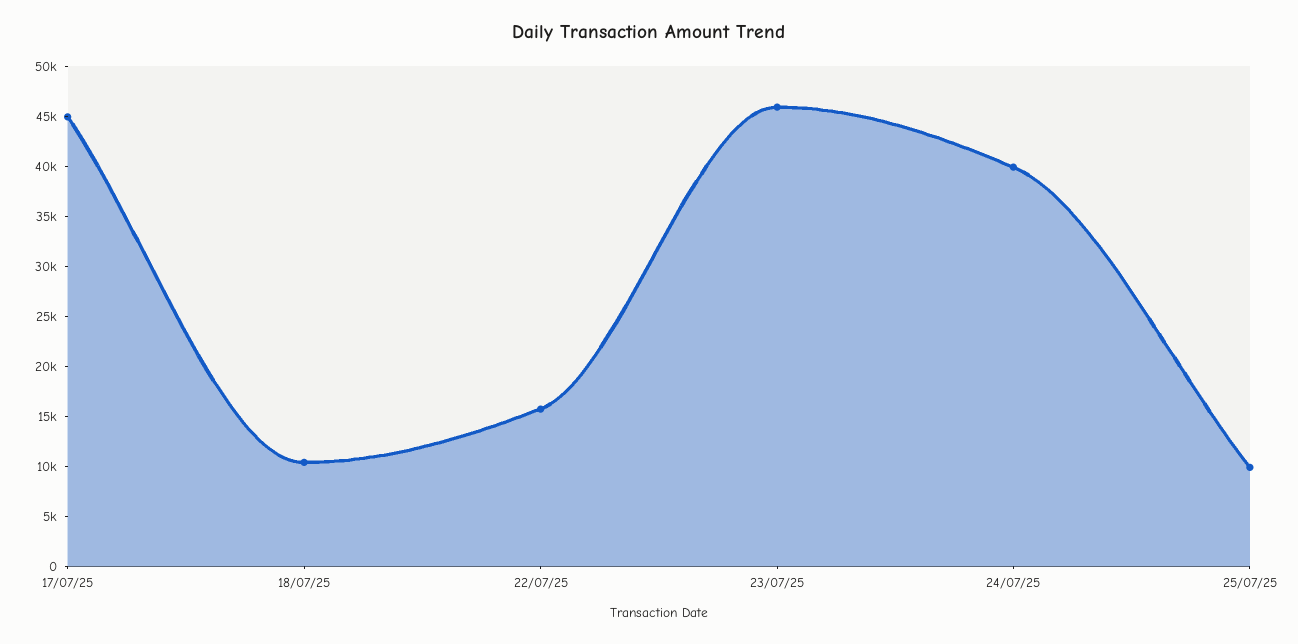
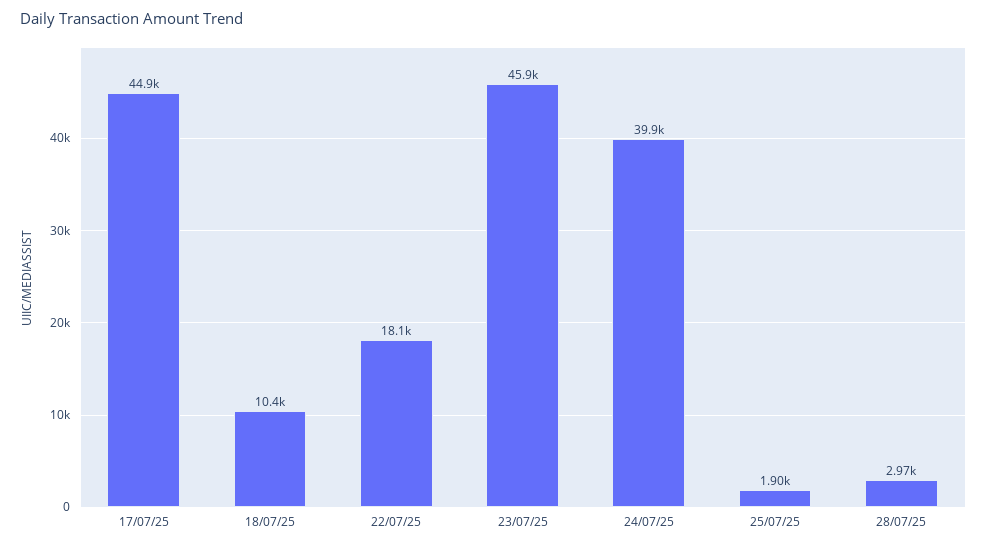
22/07/25: 16000 -> 18100
25/07/25: 10000 -> 1900
28/07/25: none -> 2970

